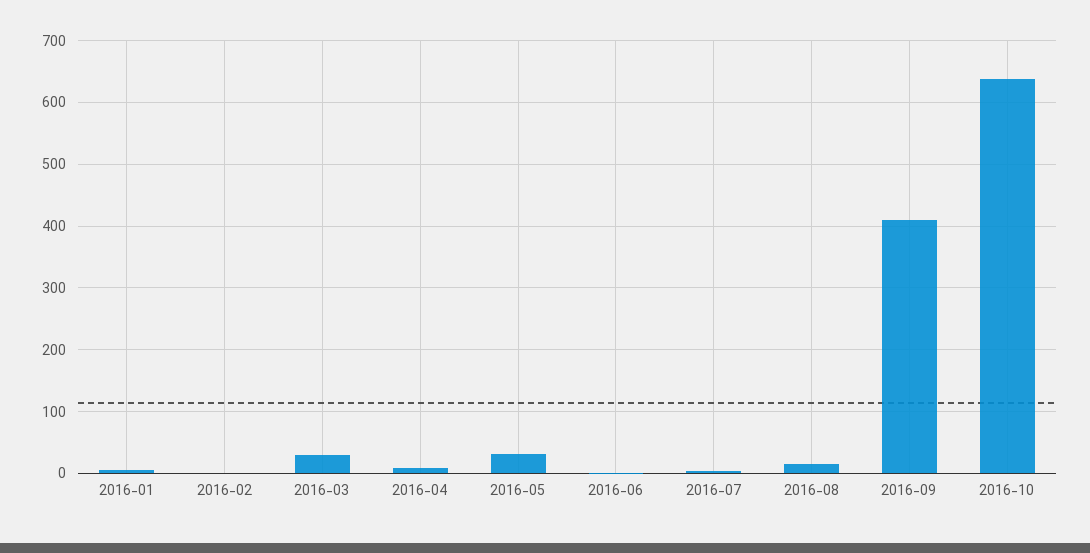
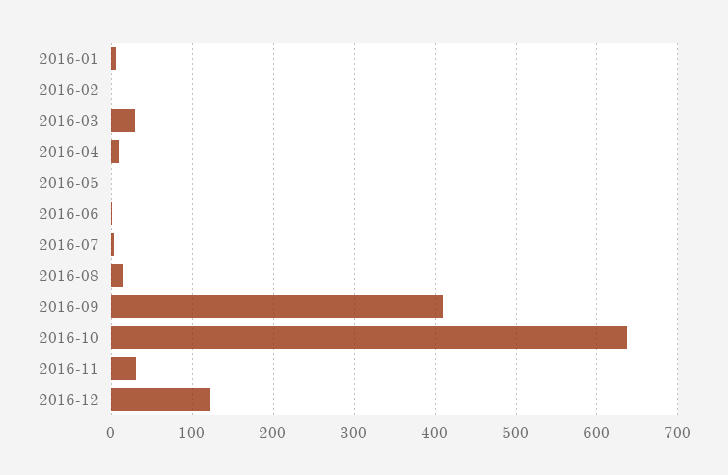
2016-05: 30 -> 0
2016-11: none -> 30
2016-12: none -> 120

